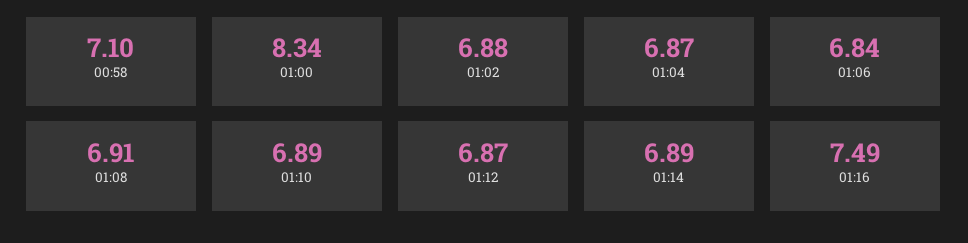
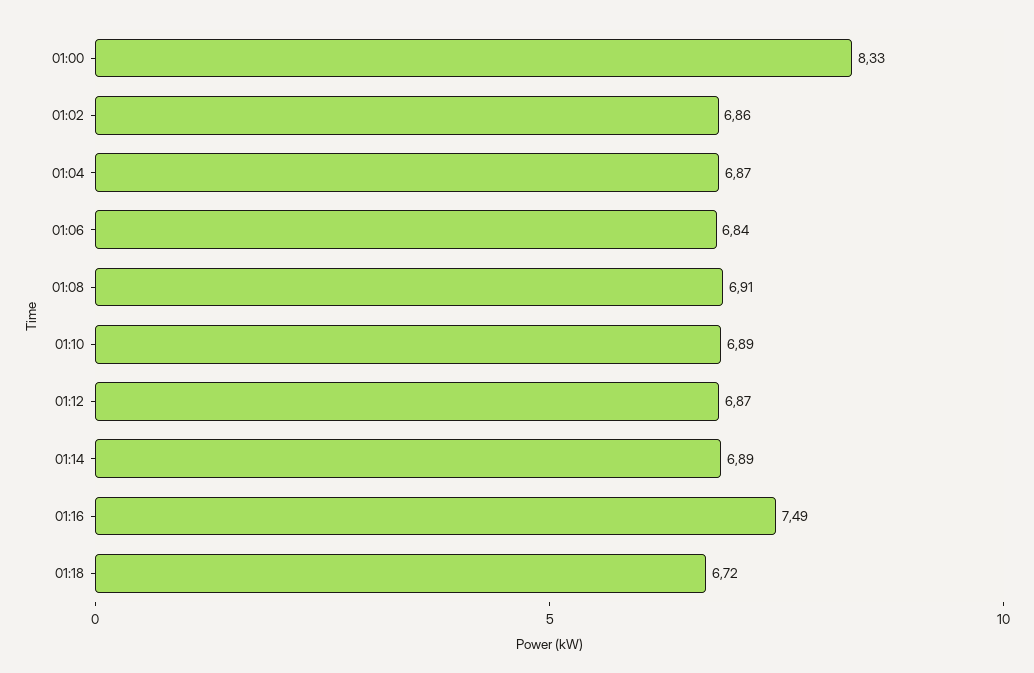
00:58: 7.1 -> none
01:00: 8.34 -> 8.33
01:02: 6.88 -> 6.86
01:18: none -> 6.72

